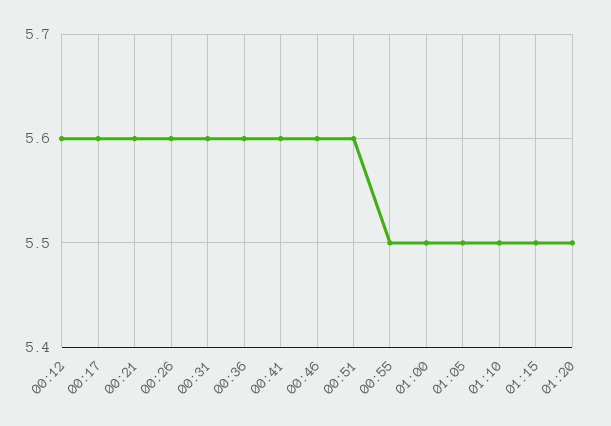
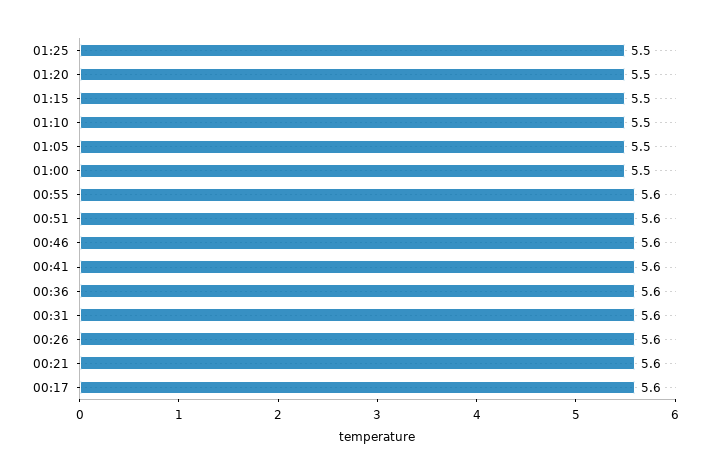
00:12: 5.6 -> none
00:55: 5.5 -> 5.6
01:25: none -> 5.5

